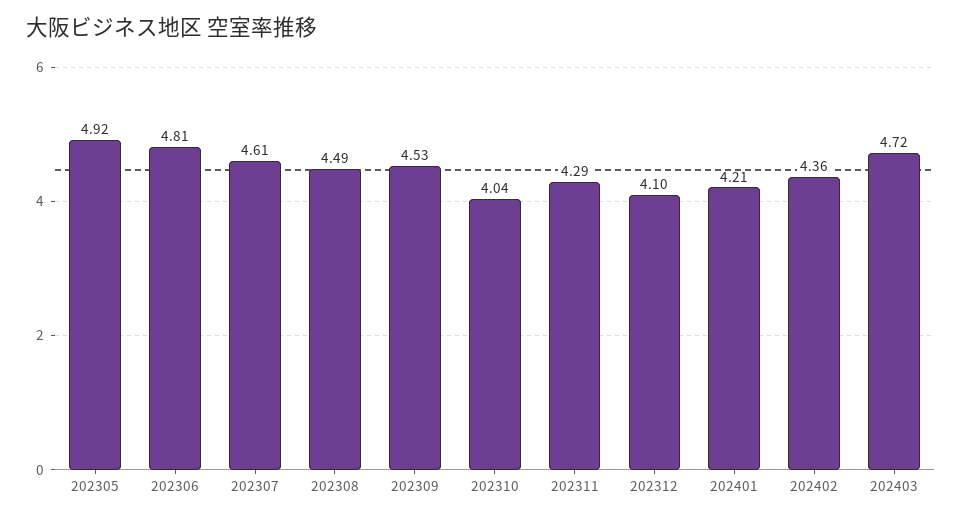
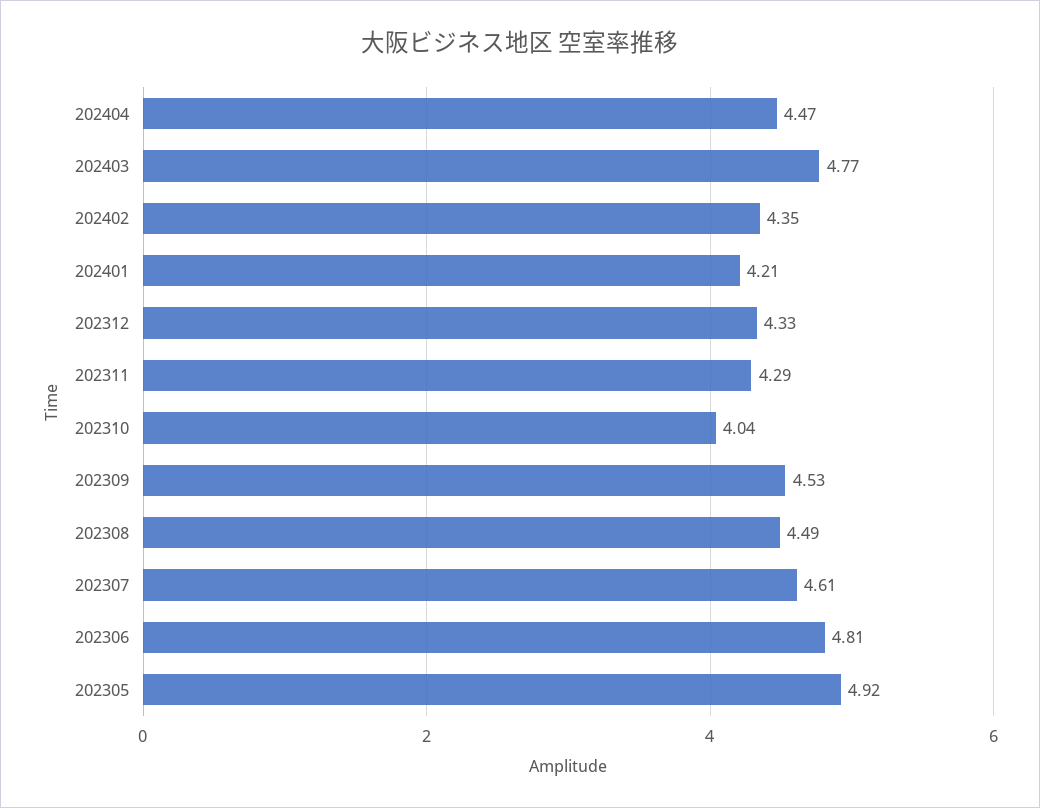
202312: 4.1 -> 4.33
202402: 4.36 -> 4.35
202403: 4.72 -> 4.77
202404: none -> 4.47

